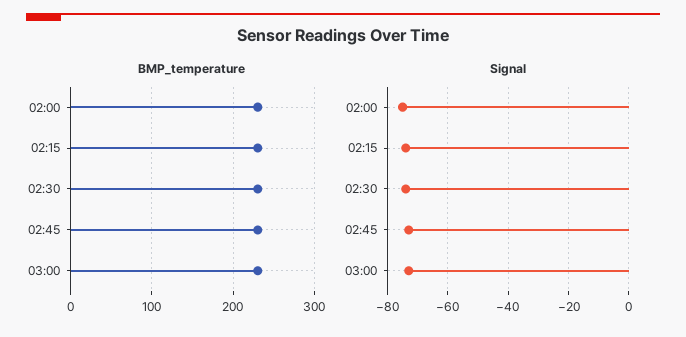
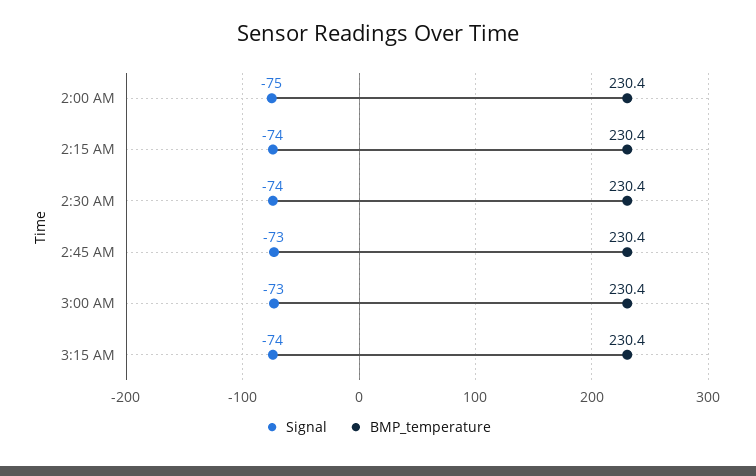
Signal, 3:15 AM: none -> -74
BMP_temperature, 3:15 AM: none -> 230.4

